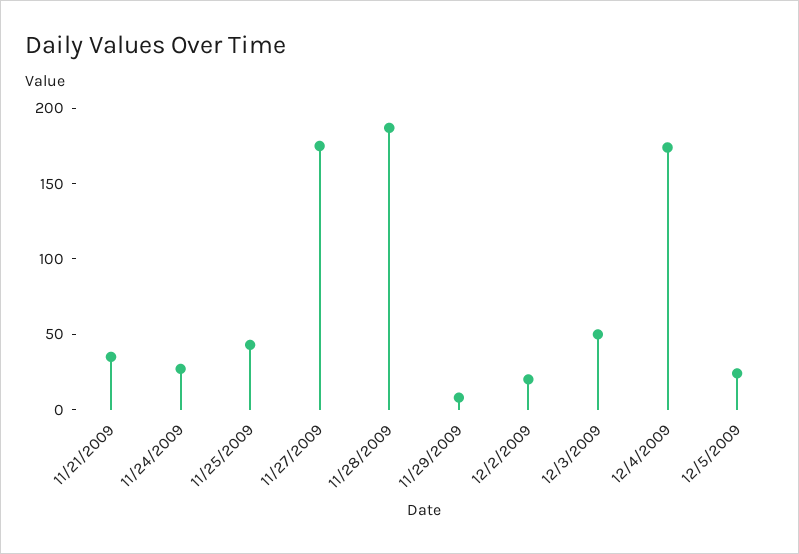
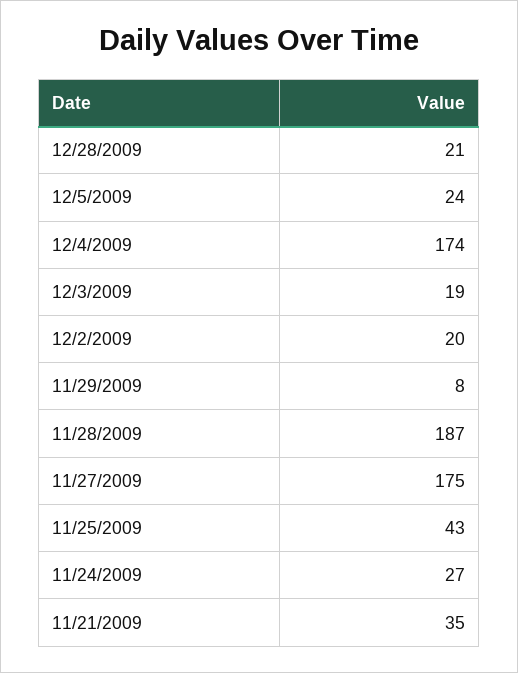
12/3/2009: 50 -> 19
12/28/2009: none -> 21

